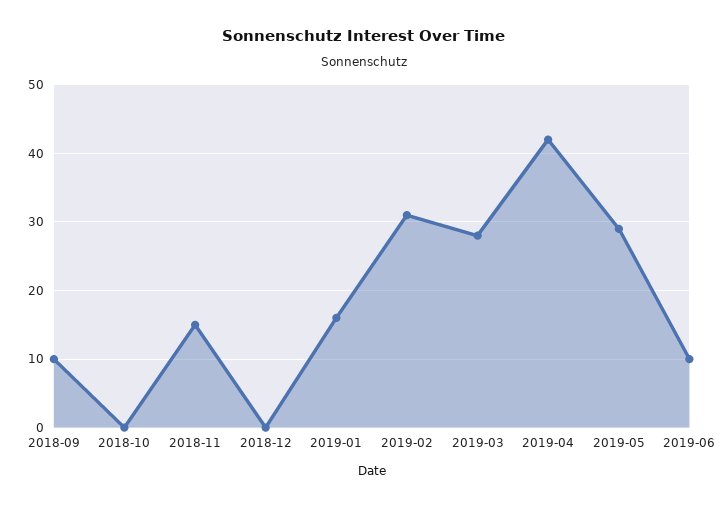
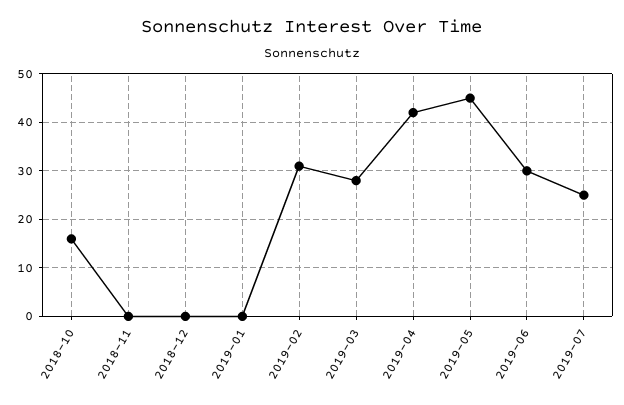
2018-09: 10 -> none
2018-10: 0 -> 15
2018-11: 15 -> 0
2019-01: 16 -> 0
2019-05: 29 -> 45
2019-06: 10 -> 30
2019-07: none -> 25

